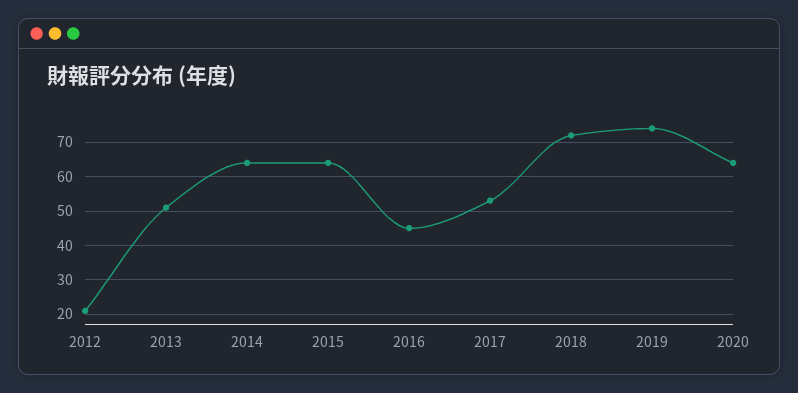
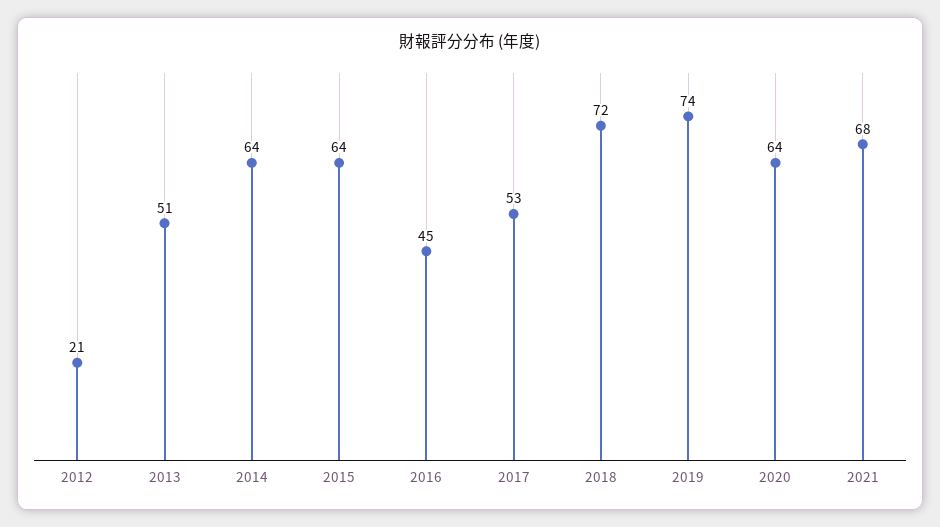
2021: none -> 68

